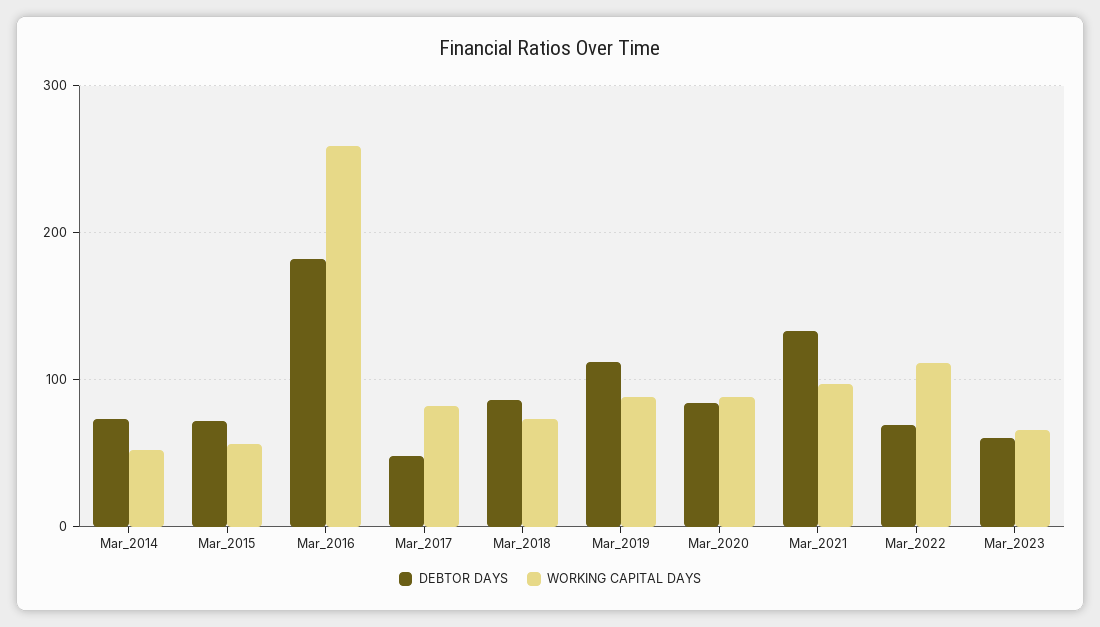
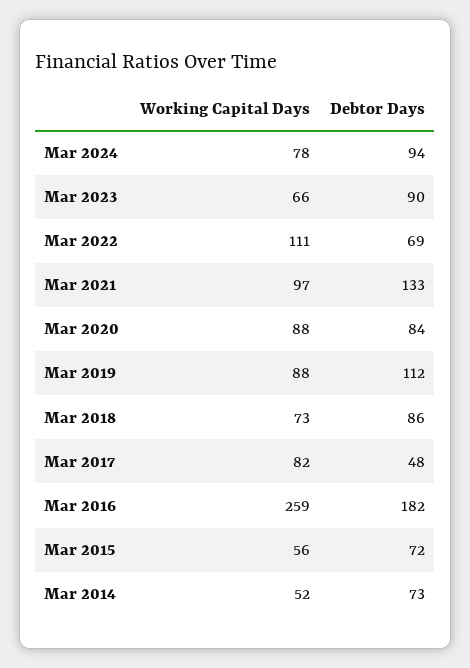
DEBTOR DAYS, Mar_2023: 60 -> 90
WORKING CAPITAL DAYS, Mar 2024: none -> 78
DEBTOR DAYS, Mar 2024: none -> 94

